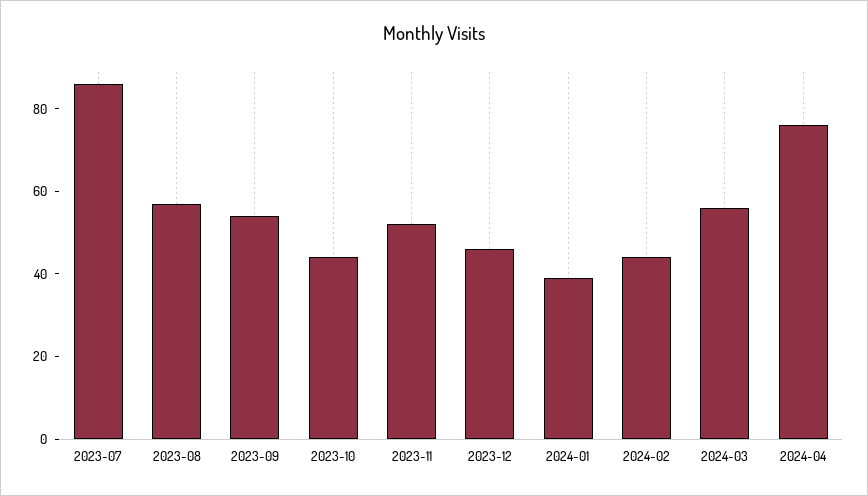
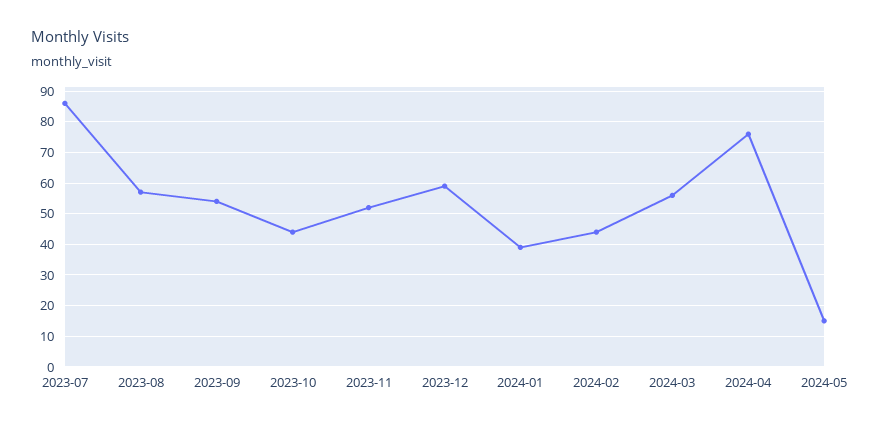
2023-12: 45 -> 60
2024-05: none -> 15

